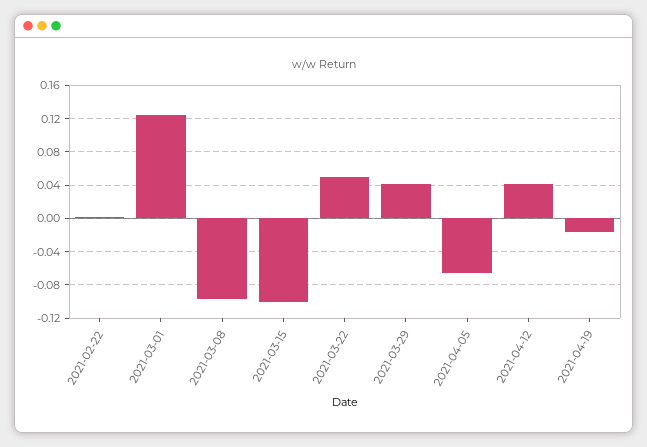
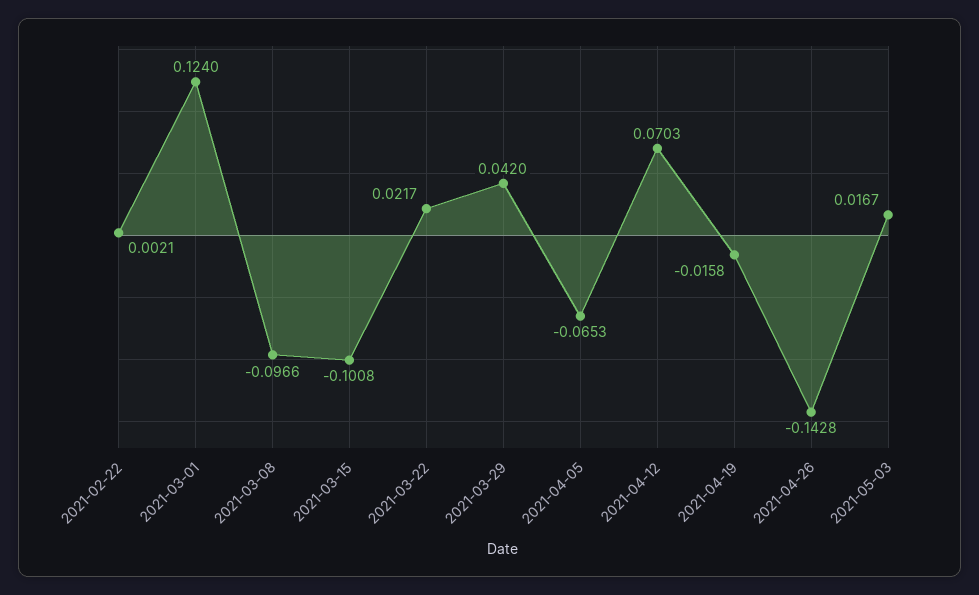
2021-03-22: 0.05 -> 0.0217
2021-04-12: 0.04 -> 0.0703
2021-04-26: none -> -0.1428
2021-05-03: none -> 0.0167

